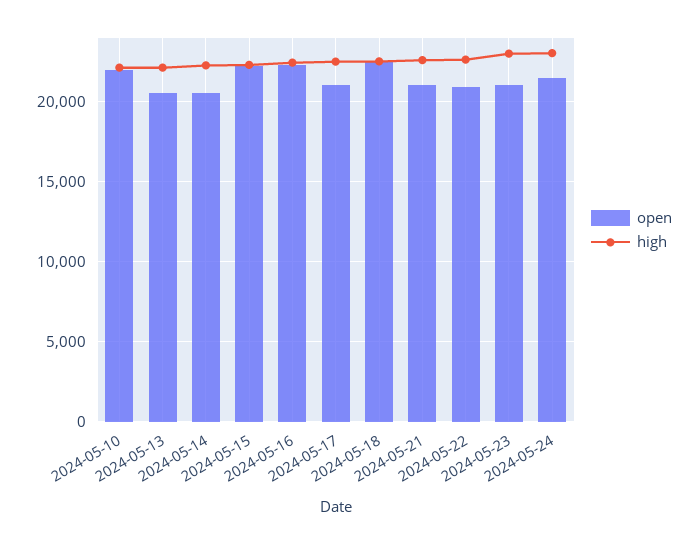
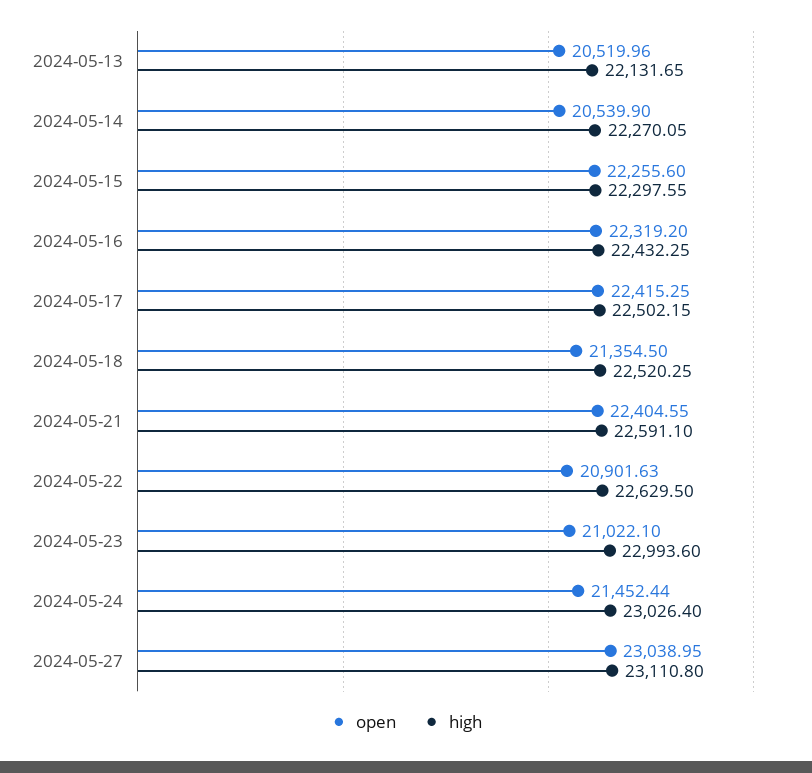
open, 2024-05-10: 22000 -> none
high, 2024-05-10: 22000 -> none
open, 2024-05-17: 21000 -> 22415.25
open, 2024-05-18: 22500 -> 21354.5
open, 2024-05-21: 21000 -> 22404.55
open, 2024-05-27: none -> 23038.95
high, 2024-05-27: none -> 23110.8

